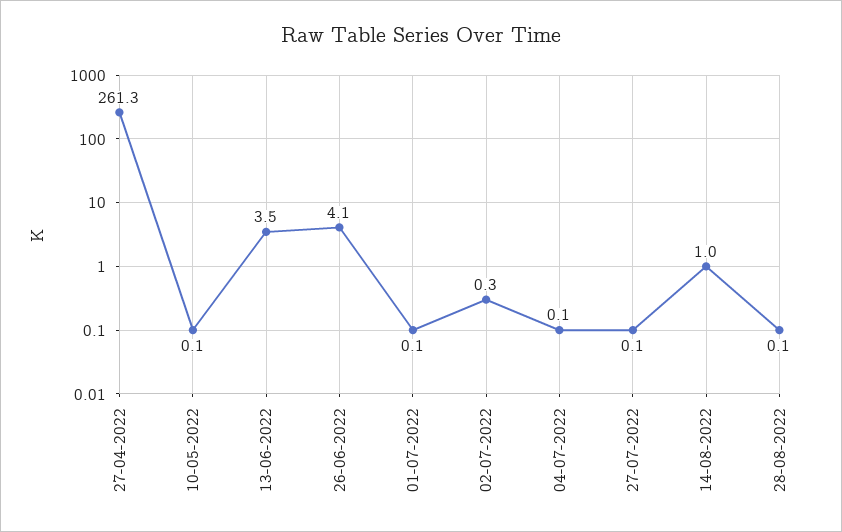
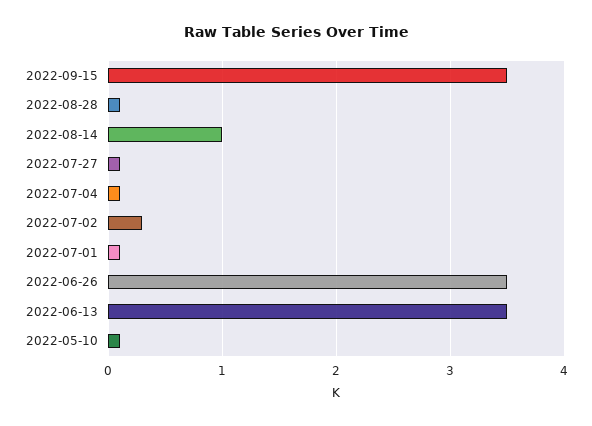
27-04-2022: 261.3 -> none
26-06-2022: 4.1 -> 3.5
2022-09-15: none -> 3.5

